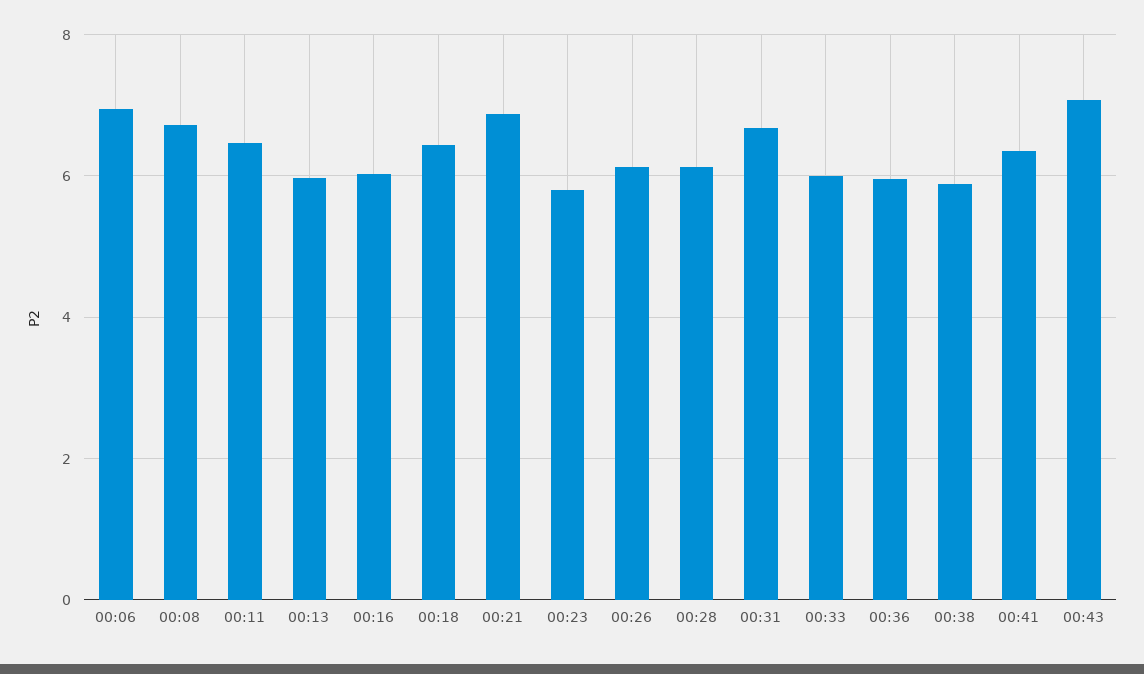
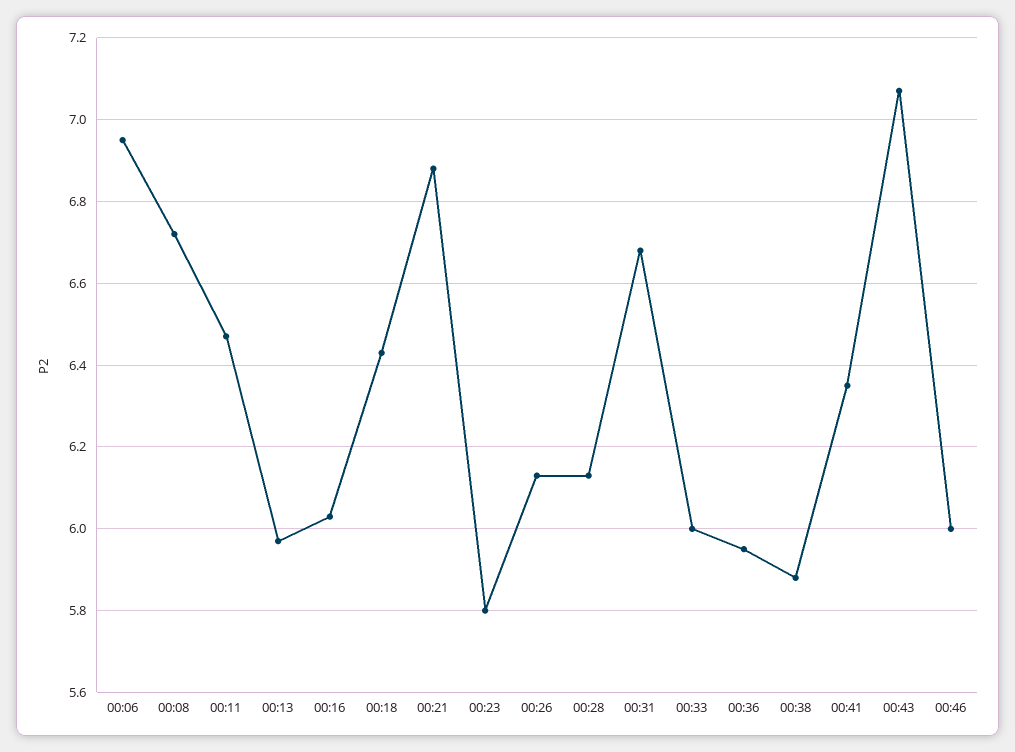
00:46: none -> 6

